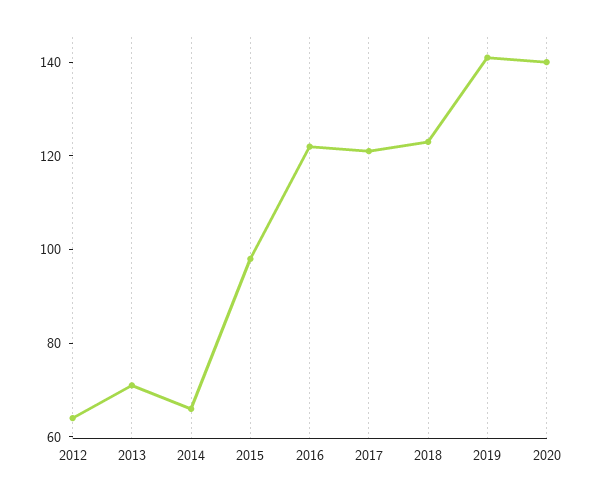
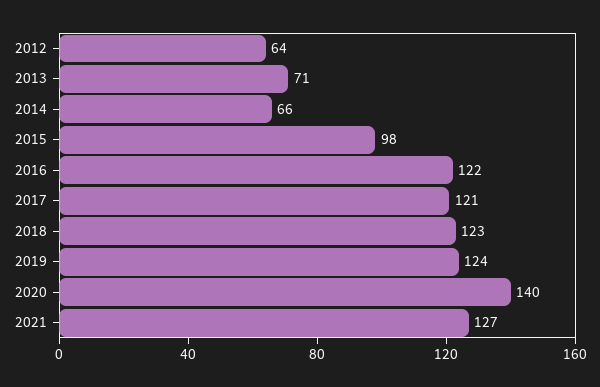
2019: 140 -> 124
2021: none -> 127

